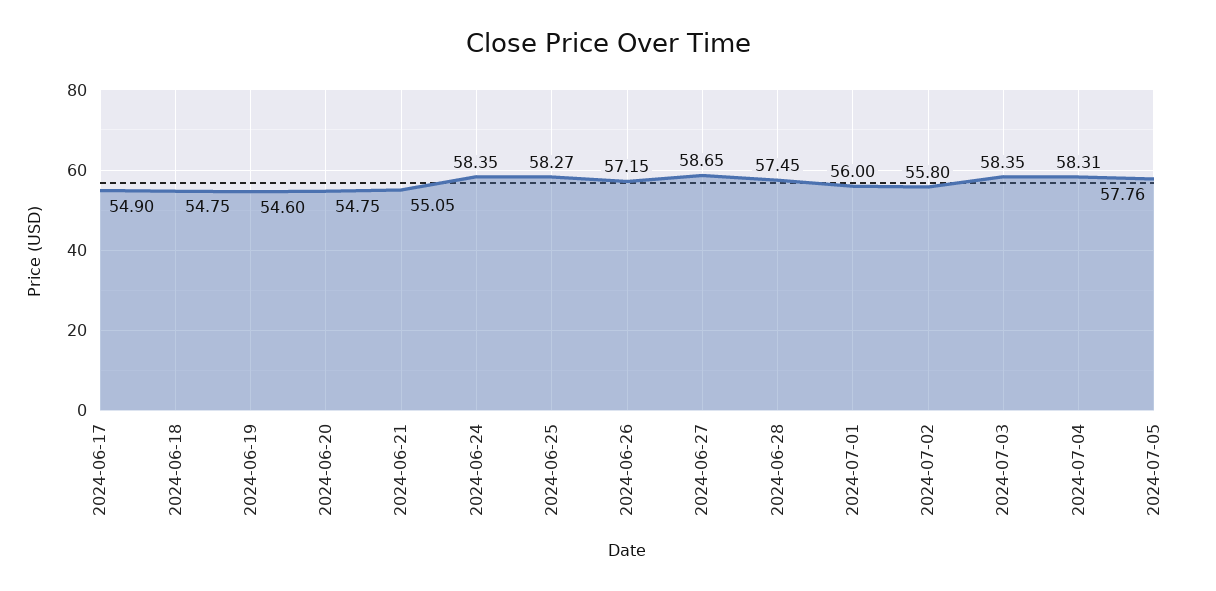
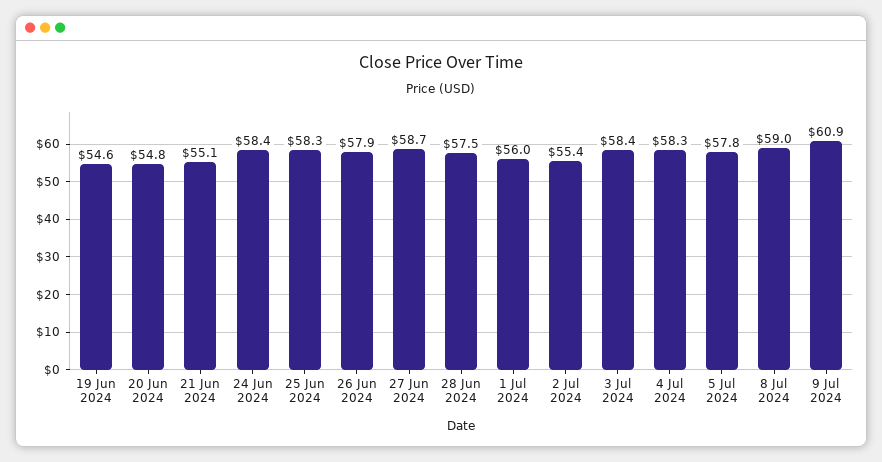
2024-06-17: 54.9 -> none
2024-06-18: 54.75 -> none
2024-06-26: 57.15 -> 57.9
2024-07-02: 55.8 -> 55.4
8 Jul 2024: none -> 59
9 Jul 2024: none -> 60.9

